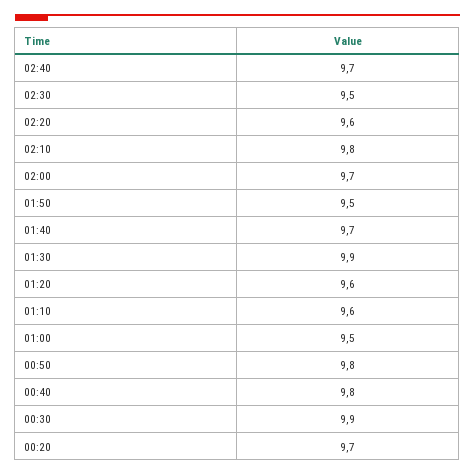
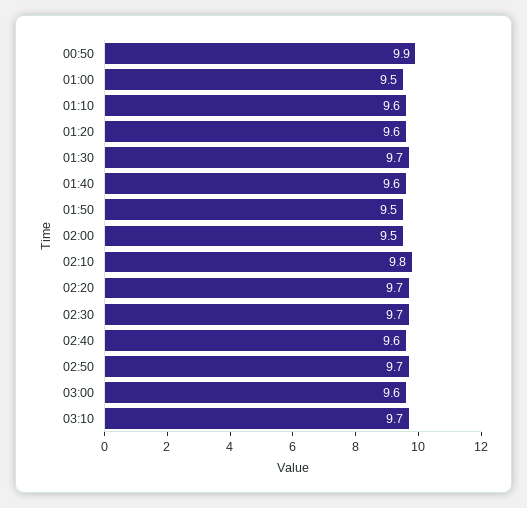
02:40: 9.7 -> 9.6
02:30: 9.5 -> 9.7
02:20: 9.6 -> 9.7
02:00: 9.7 -> 9.5
01:40: 9.7 -> 9.6
01:30: 9.9 -> 9.7
00:50: 9.8 -> 9.9
00:40: 9.8 -> none
00:30: 9.9 -> none
00:20: 9.7 -> none
02:50: none -> 9.7
03:00: none -> 9.6
03:10: none -> 9.7

